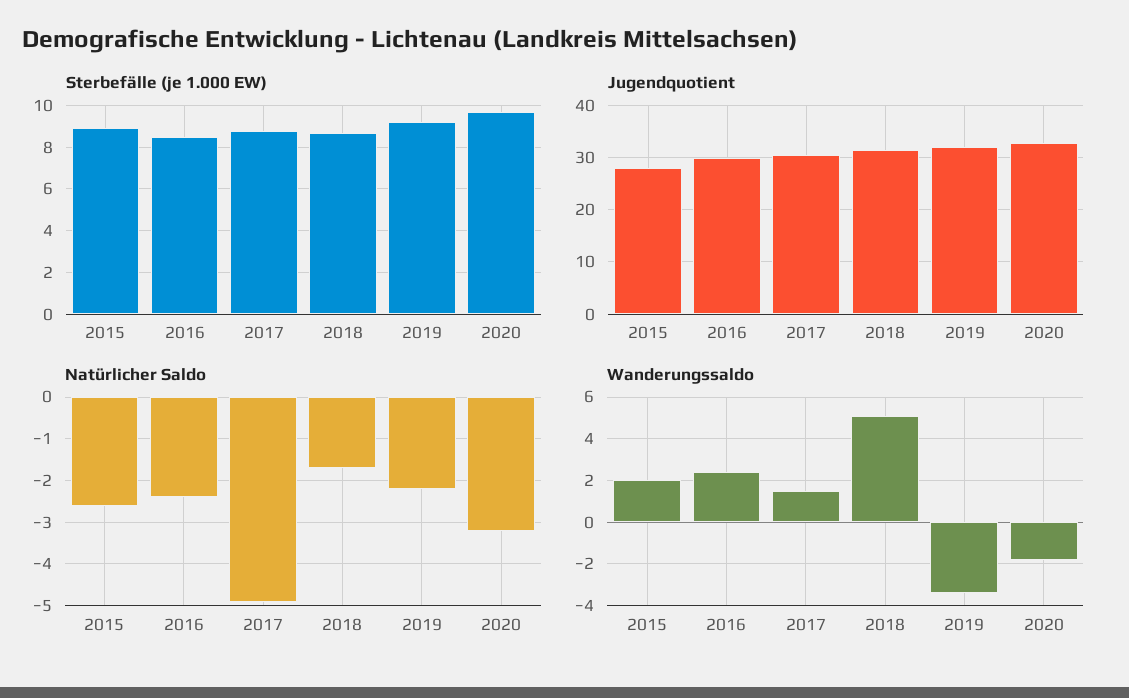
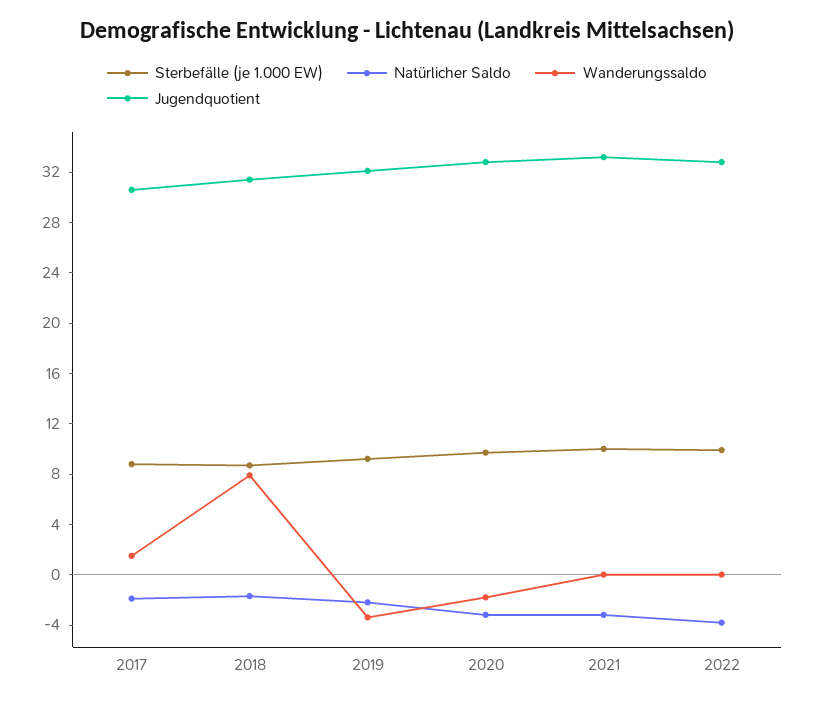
Sterbefälle (je 1.000 EW), 2015: 9 -> none
Sterbefälle (je 1.000 EW), 2016: 8.5 -> none
Jugendquotient, 2015: 28 -> none
Jugendquotient, 2016: 30 -> none
Natürlicher Saldo, 2015: -2.5 -> none
Natürlicher Saldo, 2016: -2.5 -> none
Natürlicher Saldo, 2017: -5 -> -2
Wanderungssaldo, 2015: 2 -> none
Wanderungssaldo, 2016: 2.5 -> none
Wanderungssaldo, 2018: 5 -> 8
Sterbefälle (je 1.000 EW), 2021: none -> 10
Natürlicher Saldo, 2021: none -> -3
Wanderungssaldo, 2021: none -> 0
Jugendquotient, 2021: none -> 33
Sterbefälle (je 1.000 EW), 2022: none -> 10
Natürlicher Saldo, 2022: none -> -4
Wanderungssaldo, 2022: none -> 0
Jugendquotient, 2022: none -> 33

